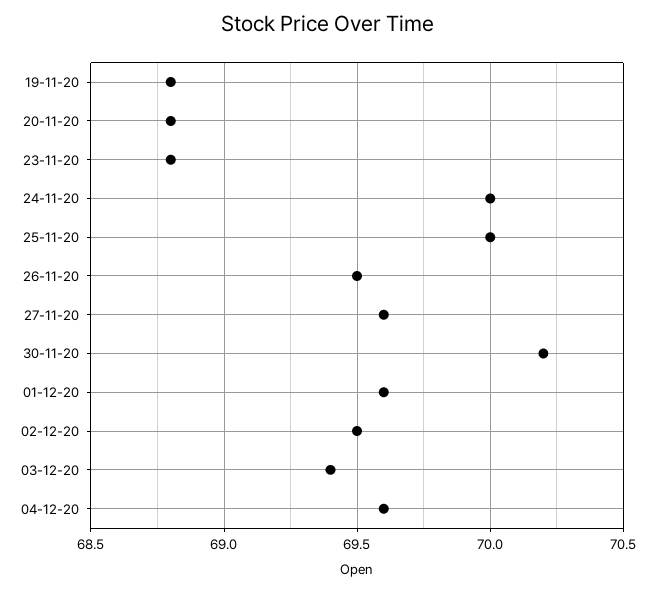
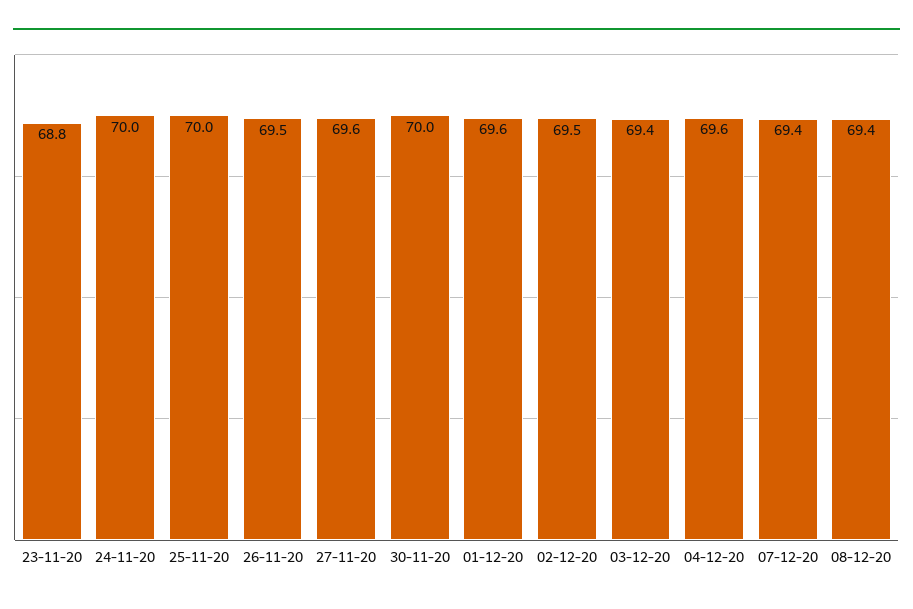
19-11-20: 68.8 -> none
20-11-20: 68.8 -> none
30-11-20: 70.2 -> 70
07-12-20: none -> 69.4
08-12-20: none -> 69.4

